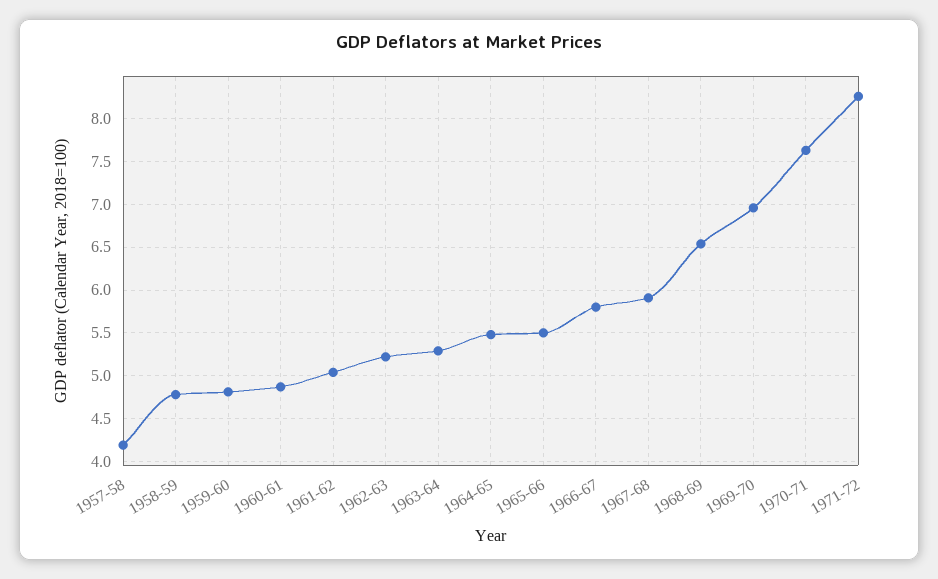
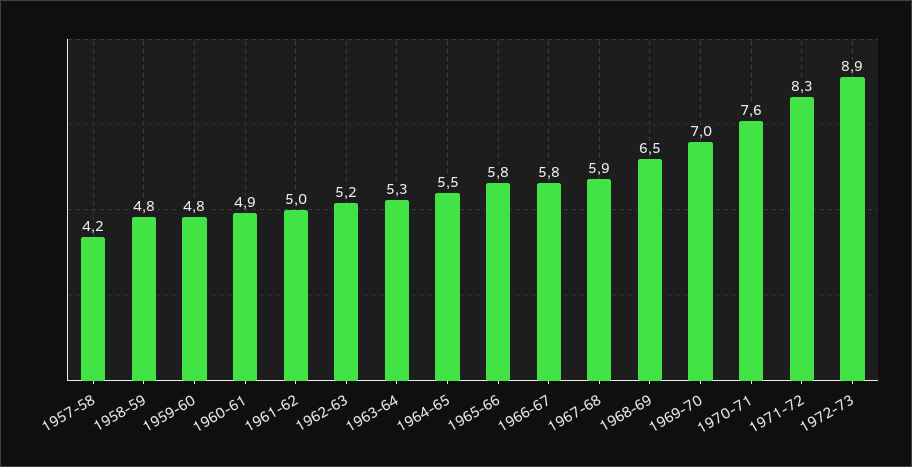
1965-66: 5.5 -> 5.8
1972-73: none -> 8.9

